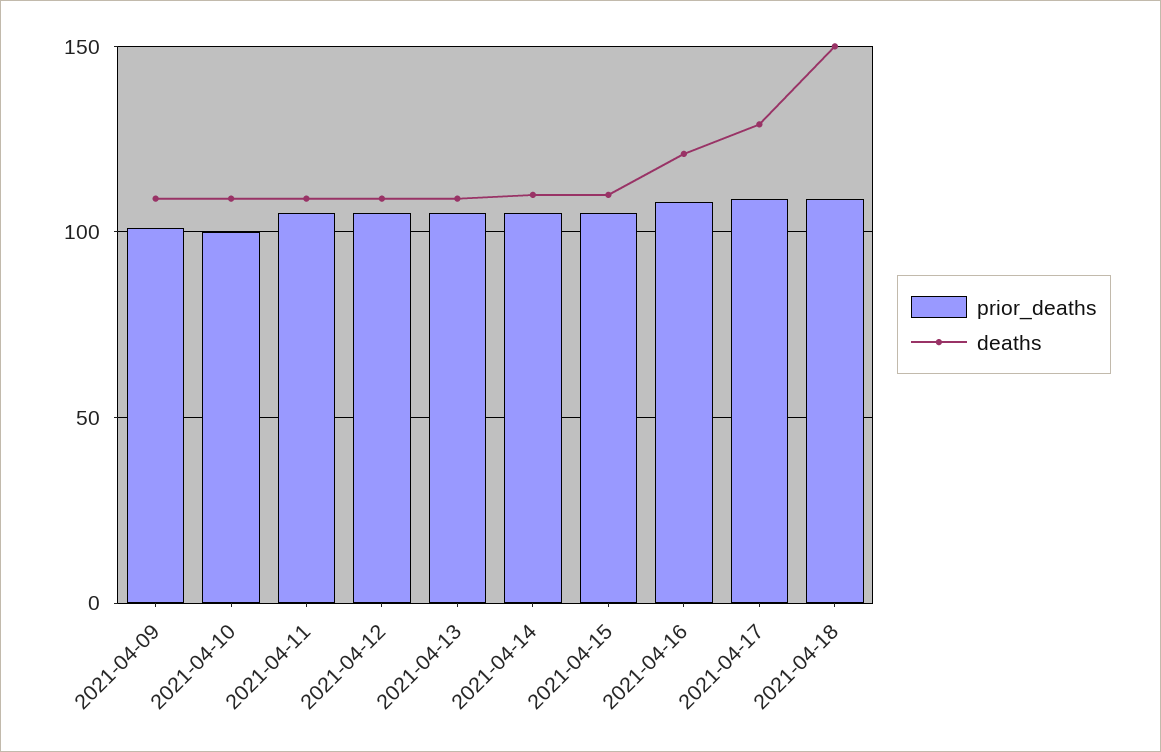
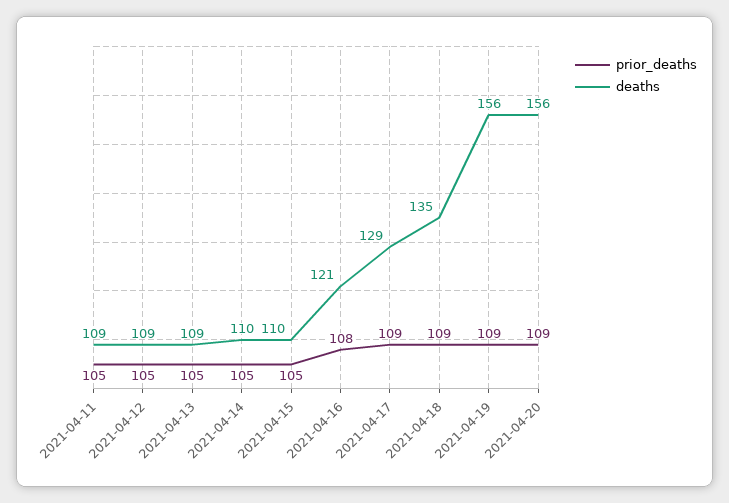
prior_deaths, 2021-04-09: 100 -> none
deaths, 2021-04-09: 110 -> none
prior_deaths, 2021-04-10: 100 -> none
deaths, 2021-04-10: 110 -> none
deaths, 2021-04-18: 150 -> 135
prior_deaths, 2021-04-19: none -> 109
deaths, 2021-04-19: none -> 156
prior_deaths, 2021-04-20: none -> 109
deaths, 2021-04-20: none -> 156

